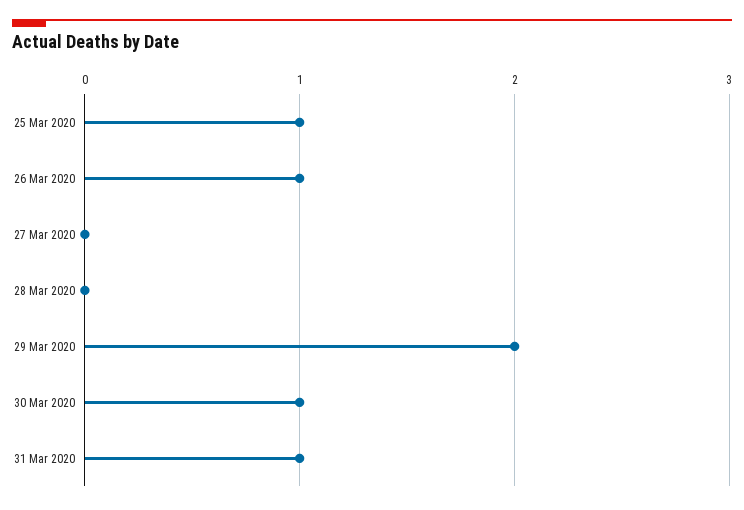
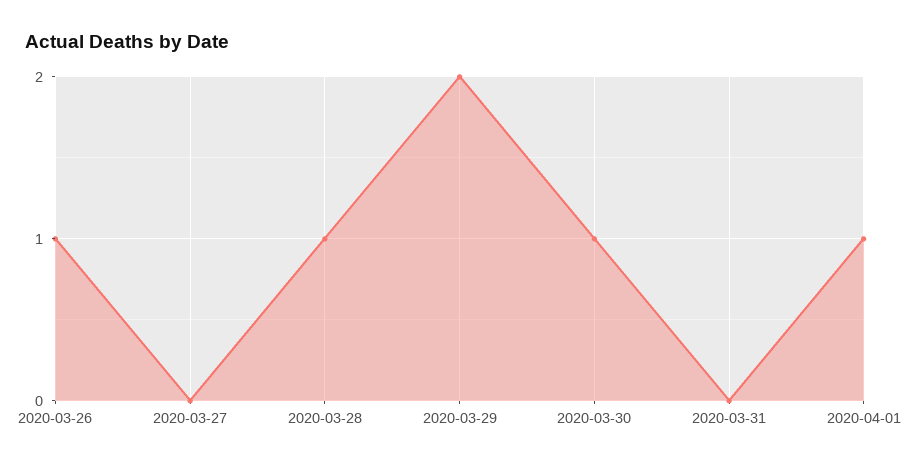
25 Mar 2020: 1 -> none
28 Mar 2020: 0 -> 1
31 Mar 2020: 1 -> 0
2020-04-01: none -> 1

